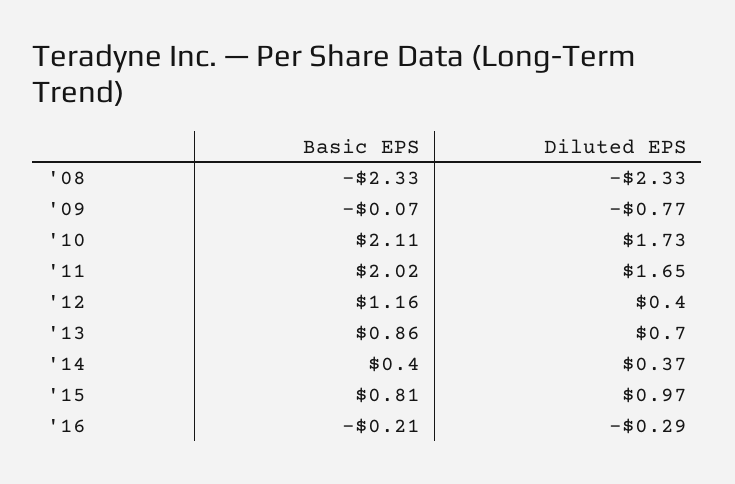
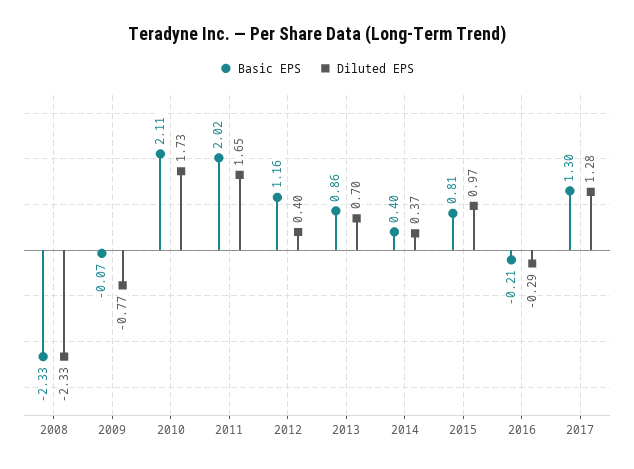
Basic EPS, 2017: none -> 1.3
Diluted EPS, 2017: none -> 1.28

